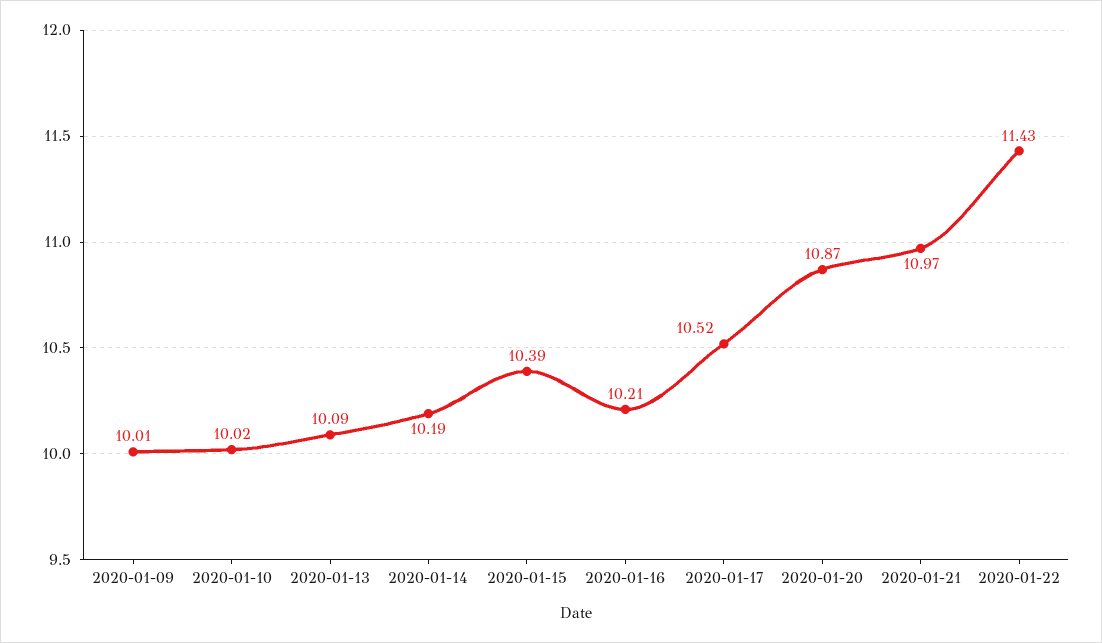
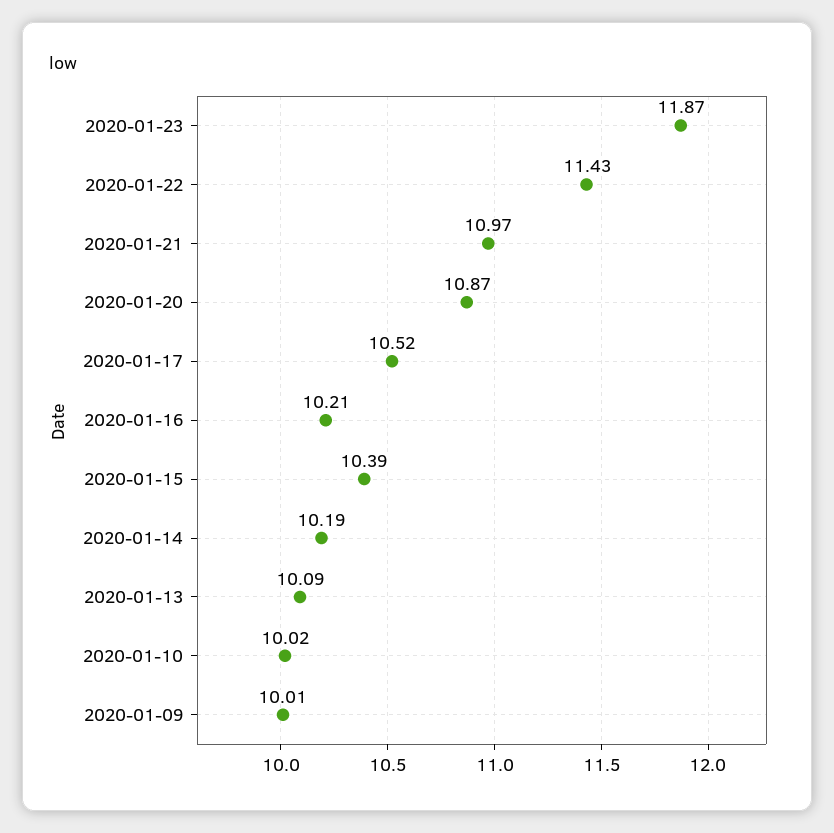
2020-01-23: none -> 11.87

